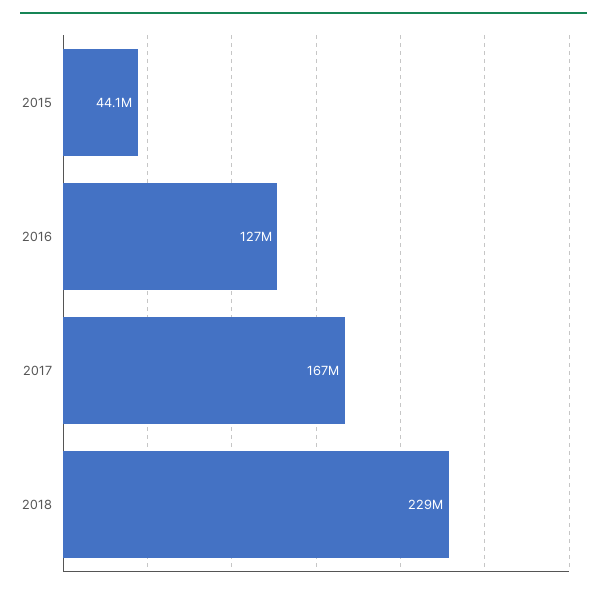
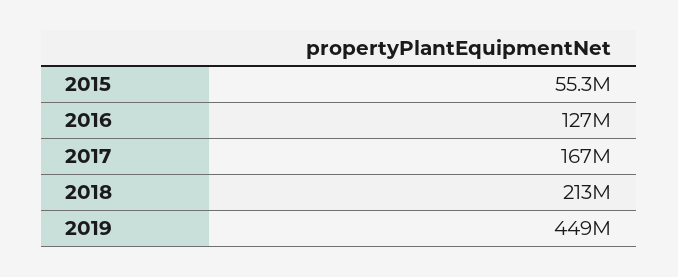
2015: 44100000 -> 55300000
2018: 229000000 -> 213000000
2019: none -> 449000000

